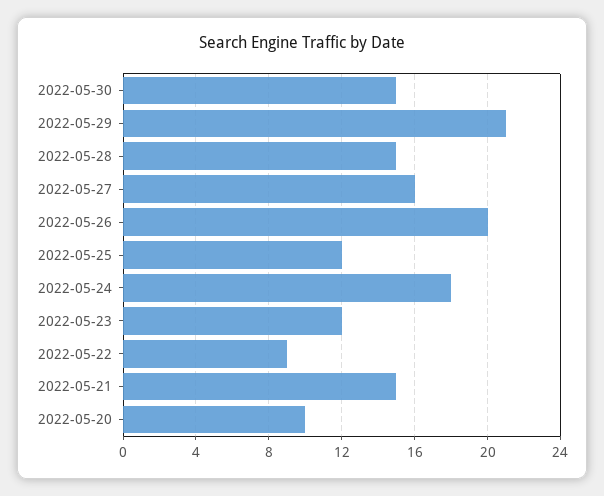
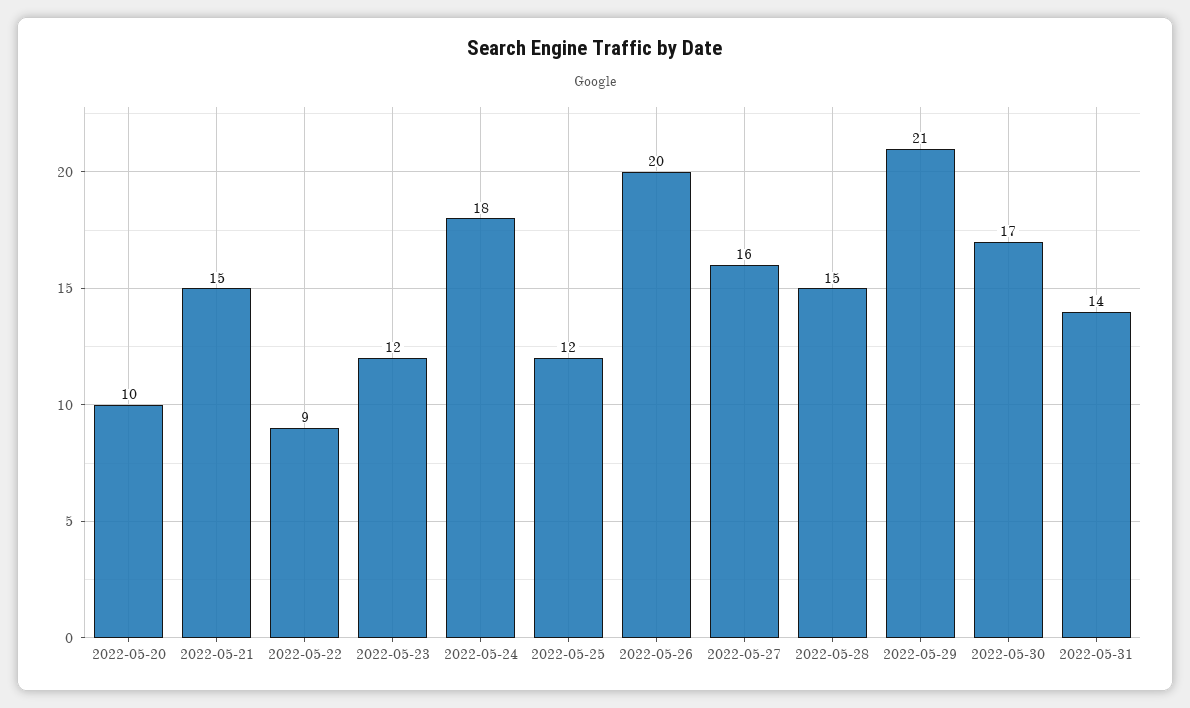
2022-05-30: 15 -> 17
2022-05-31: none -> 14

